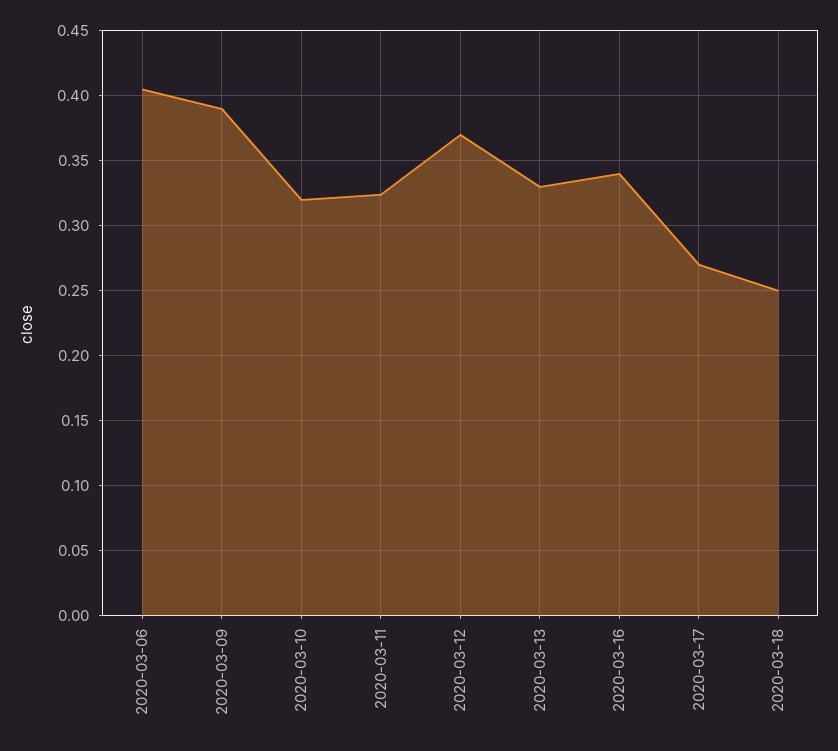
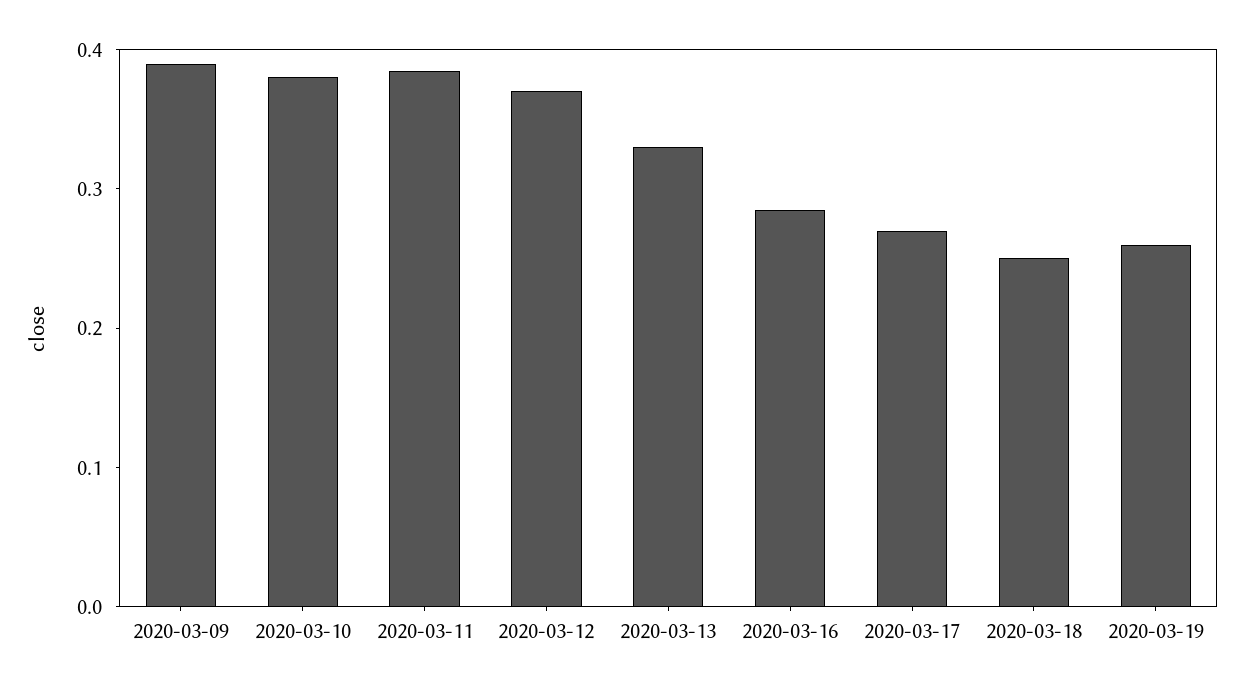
2020-03-06: 0.405 -> none
2020-03-10: 0.32 -> 0.38
2020-03-11: 0.325 -> 0.38
2020-03-16: 0.34 -> 0.28
2020-03-19: none -> 0.26

